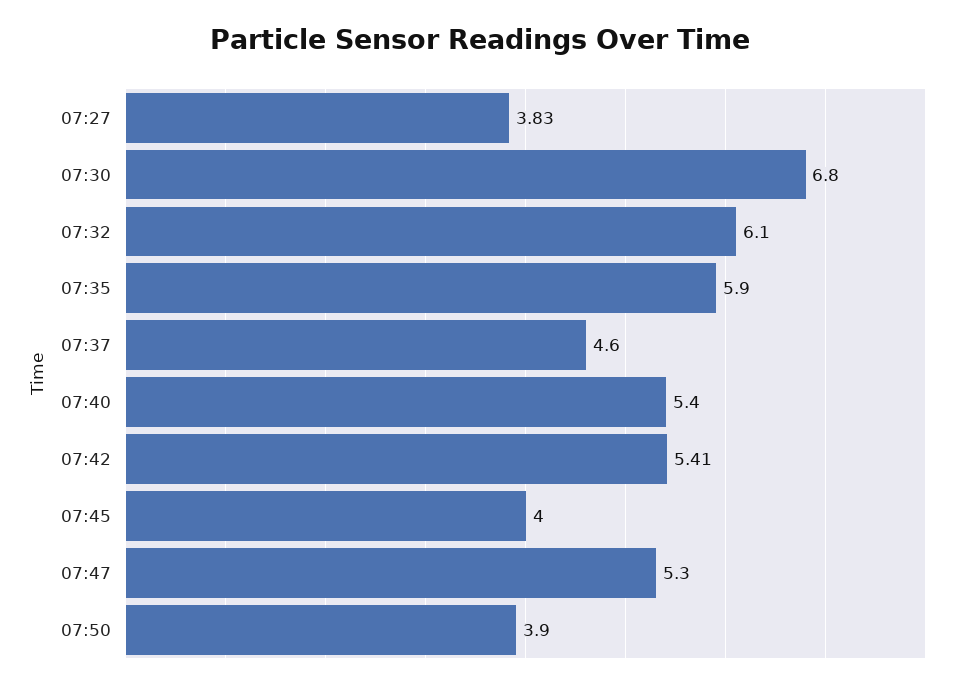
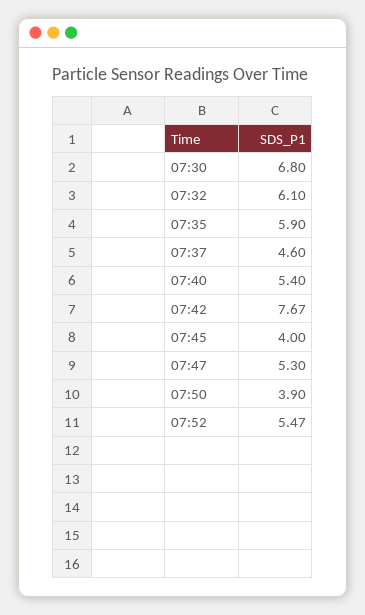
07:27: 3.83 -> none
07:42: 5.41 -> 7.67
07:52: none -> 5.47

